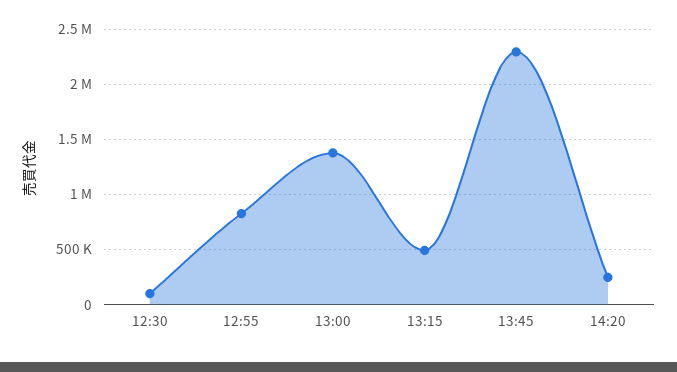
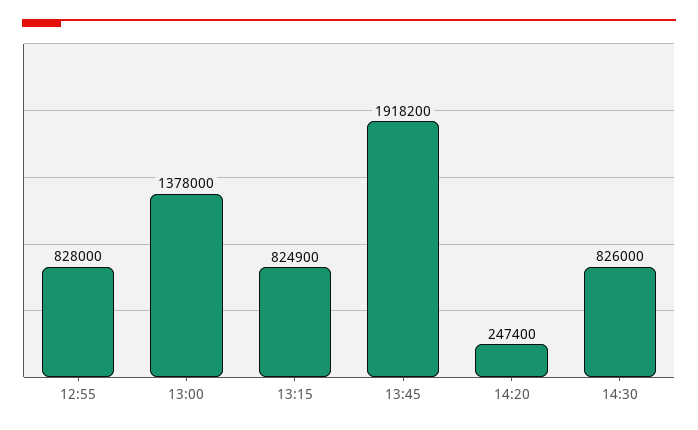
12:30: 100000 -> none
13:15: 500000 -> 824900
13:45: 2300000 -> 1918200
14:30: none -> 826000

